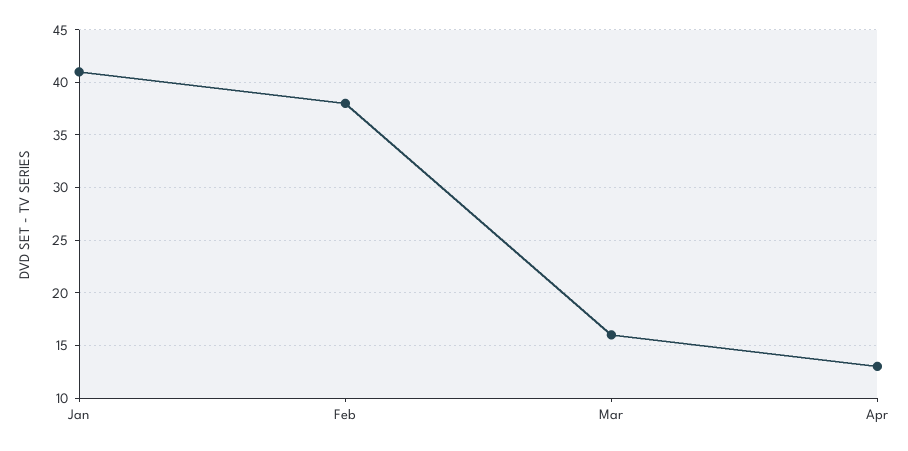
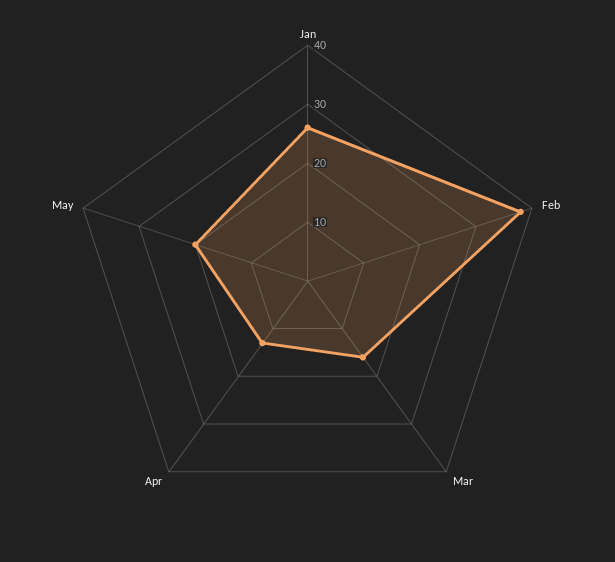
Jan: 41 -> 25
May: none -> 20

